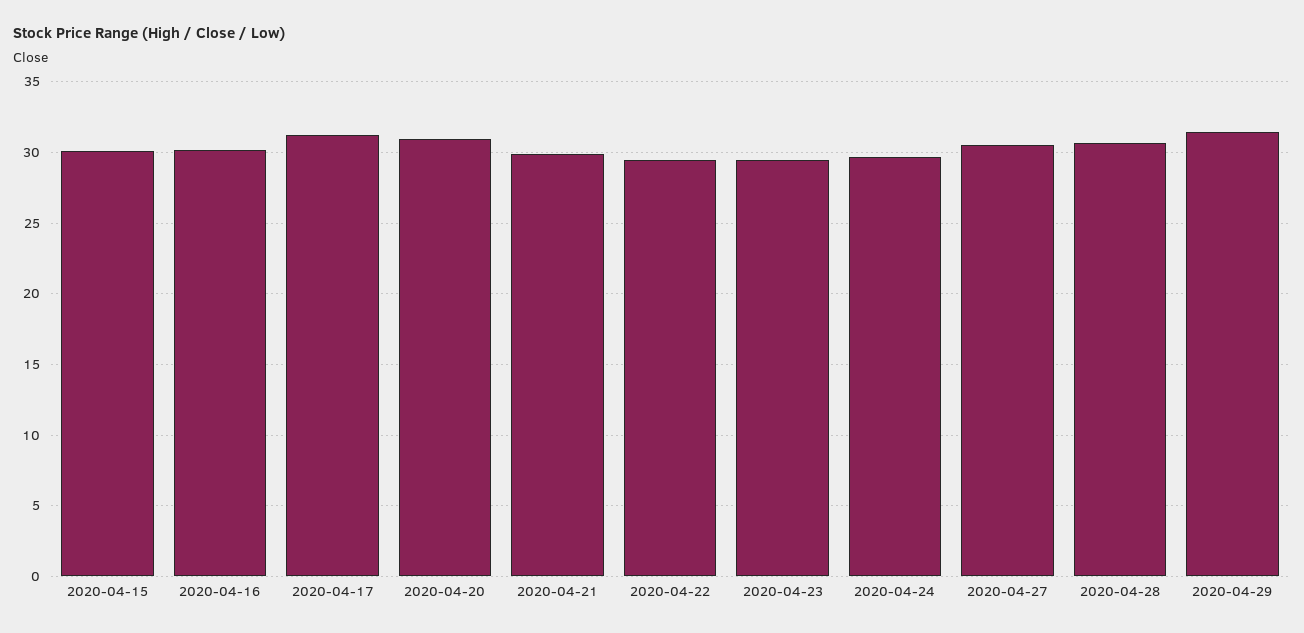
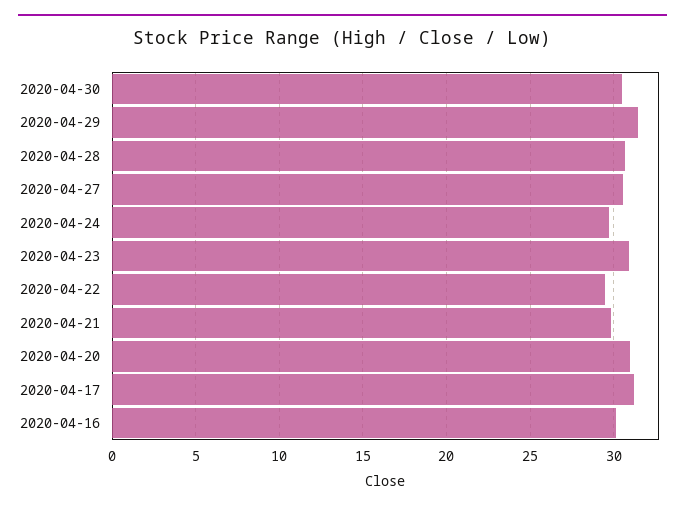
2020-04-15: 30 -> none
2020-04-23: 29.5 -> 31
2020-04-30: none -> 30.5

